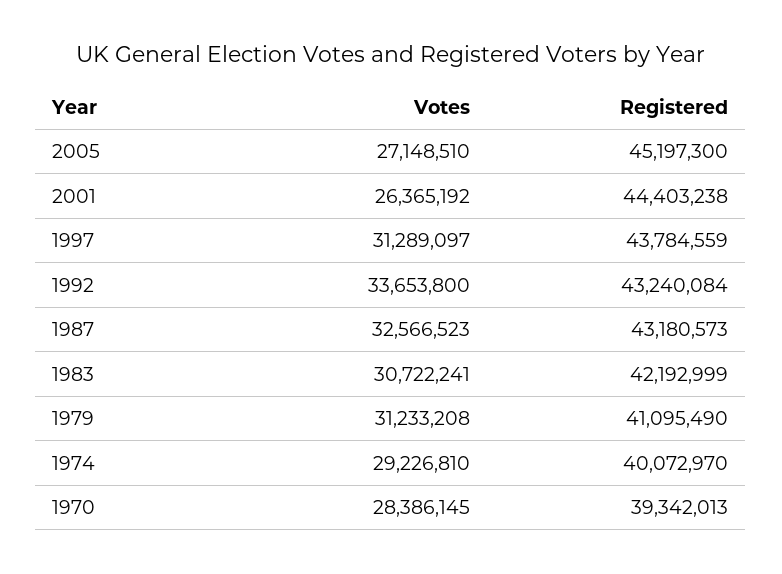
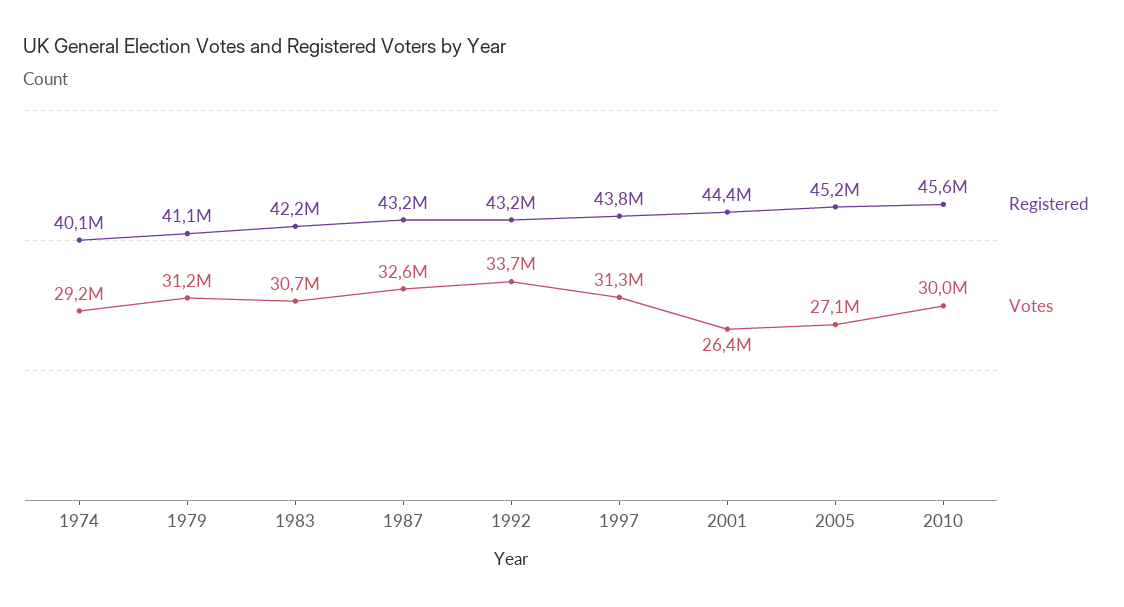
Votes, 1970: 28386145 -> none
Registered, 1970: 39342013 -> none
Registered, 2010: none -> 45600000
Votes, 2010: none -> 30000000

